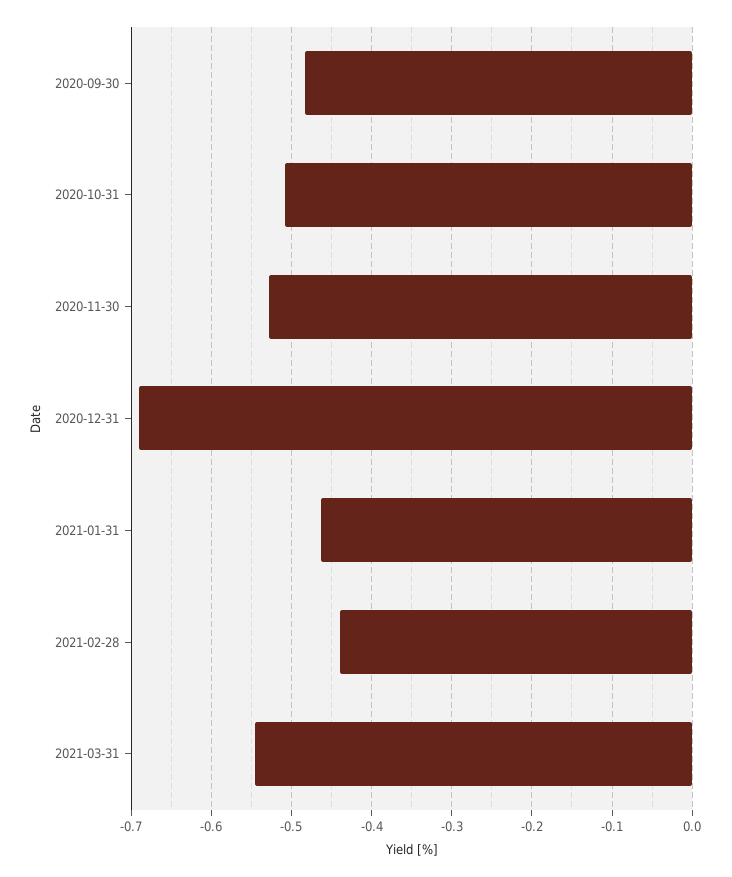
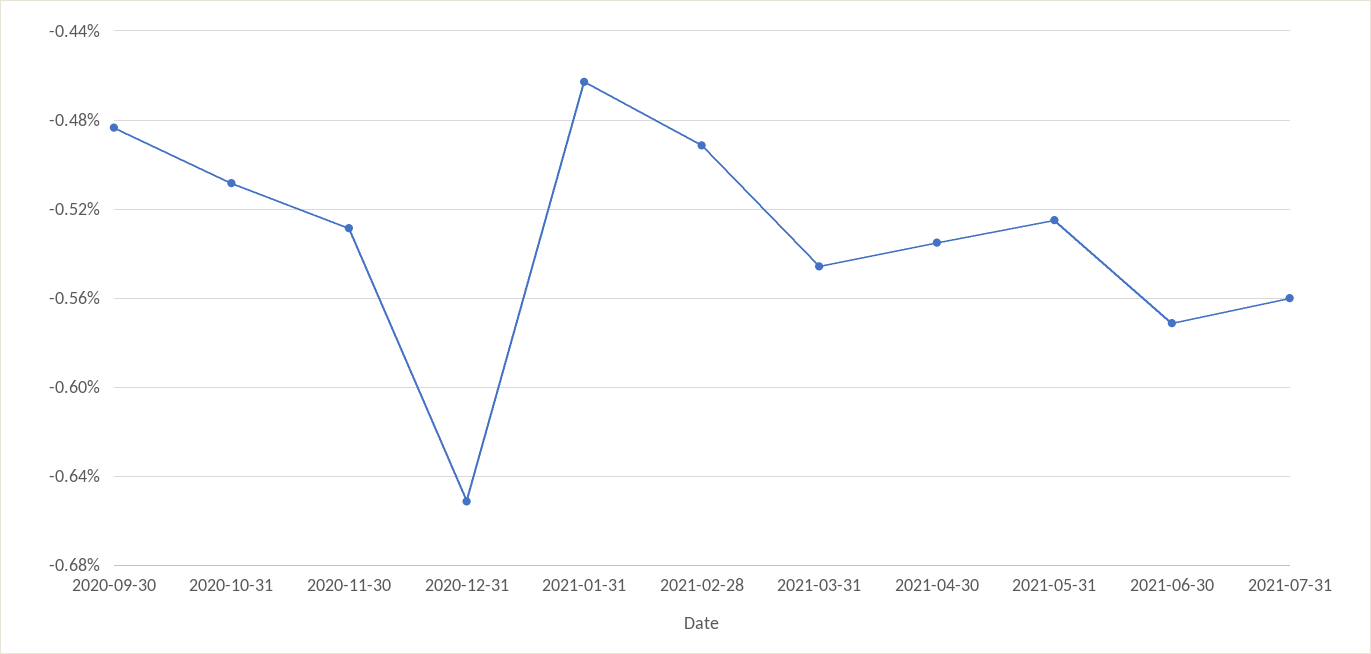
2020-12-31: -0.69 -> -0.65
2021-02-28: -0.44 -> -0.49
2021-04-30: none -> -0.535
2021-05-31: none -> -0.525
2021-06-30: none -> -0.57
2021-07-31: none -> -0.56

